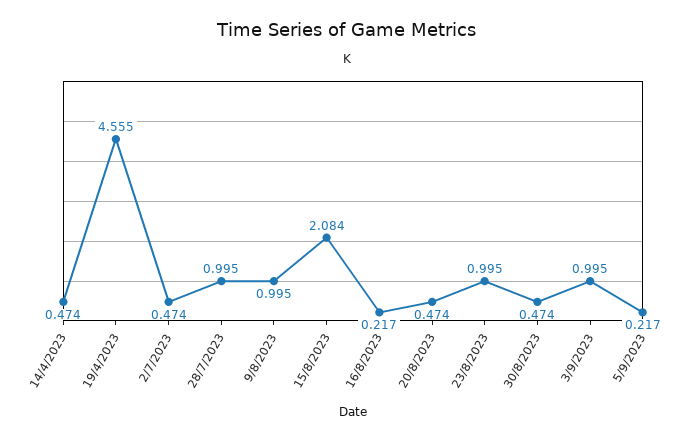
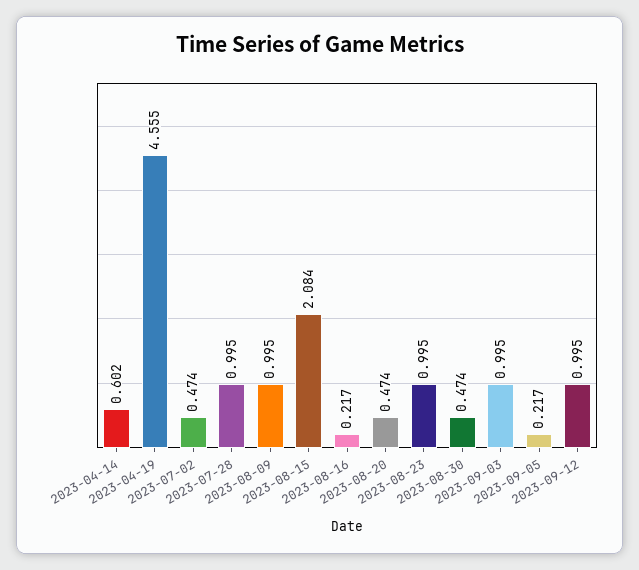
14/4/2023: 0.474 -> 0.602
2023-09-12: none -> 0.995

